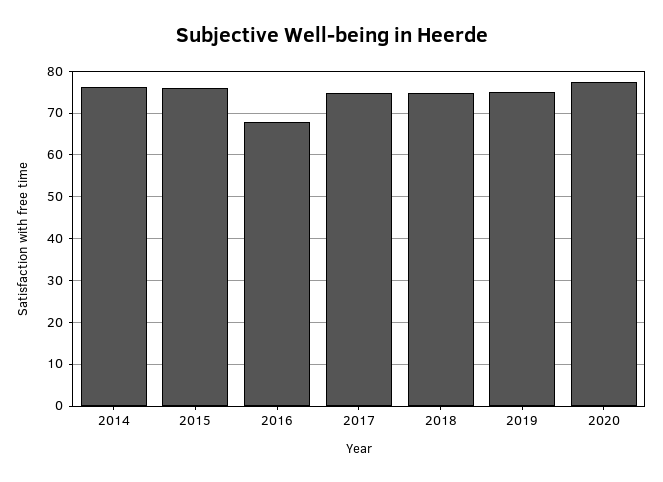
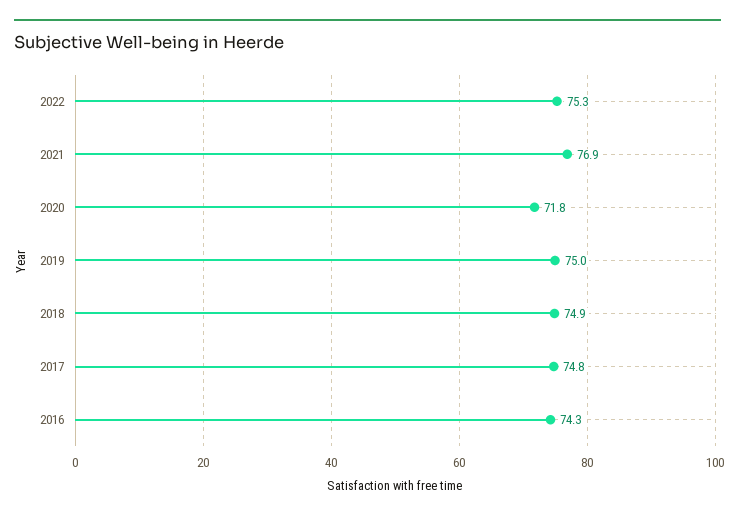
2014: 76 -> none
2015: 76 -> none
2016: 68 -> 74.3
2020: 78 -> 71.8
2022: none -> 75.3
2021: none -> 76.9

